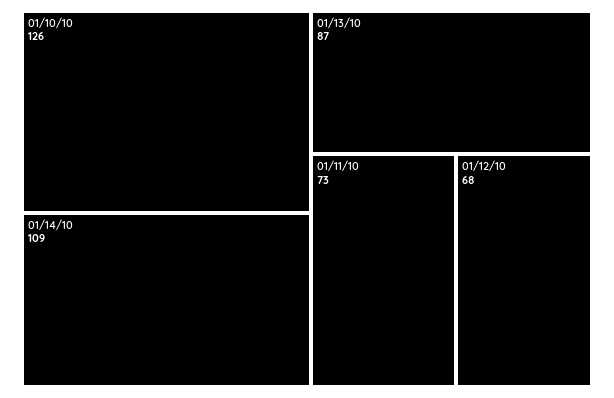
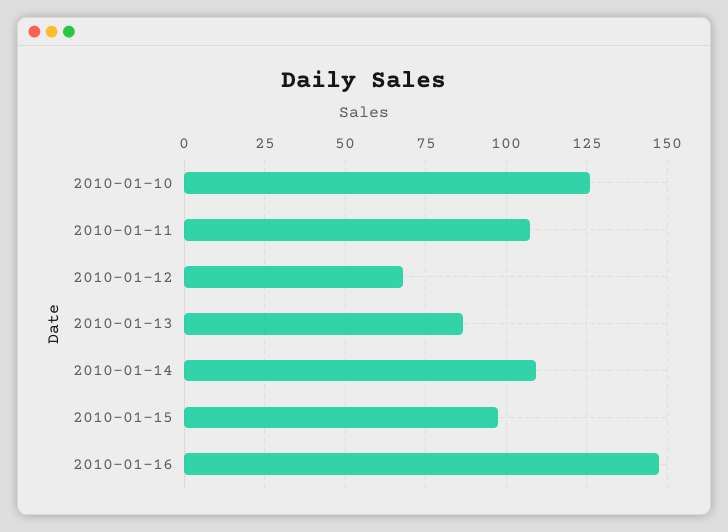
01/11/10: 73 -> 107.5
2010-01-15: none -> 97.5
2010-01-16: none -> 147.5

